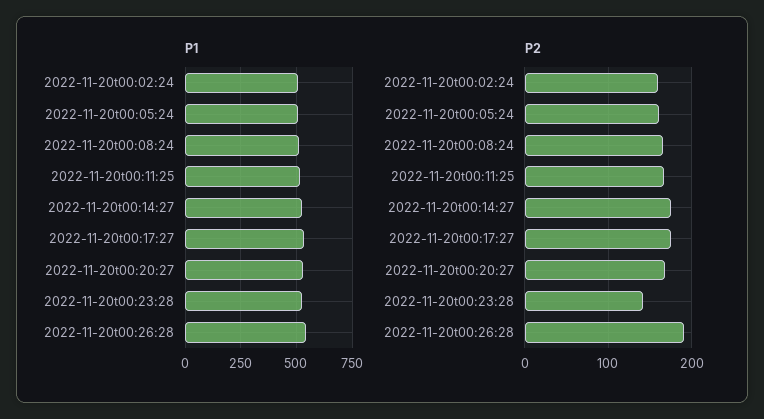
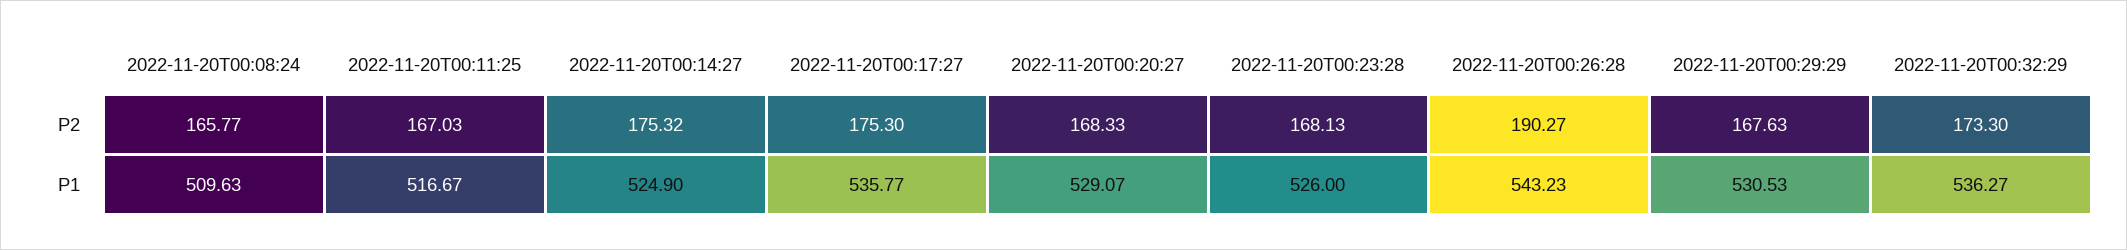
P1, 2022-11-20t00:02:24: 500 -> none
P1, 2022-11-20t00:05:24: 500 -> none
P2, 2022-11-20t00:02:24: 160 -> none
P2, 2022-11-20t00:05:24: 160 -> none
P2, 2022-11-20t00:23:28: 140 -> 168.13
P2, 2022-11-20T00:29:29: none -> 167.63
P2, 2022-11-20T00:32:29: none -> 173.3
P1, 2022-11-20T00:29:29: none -> 530.53
P1, 2022-11-20T00:32:29: none -> 536.27

